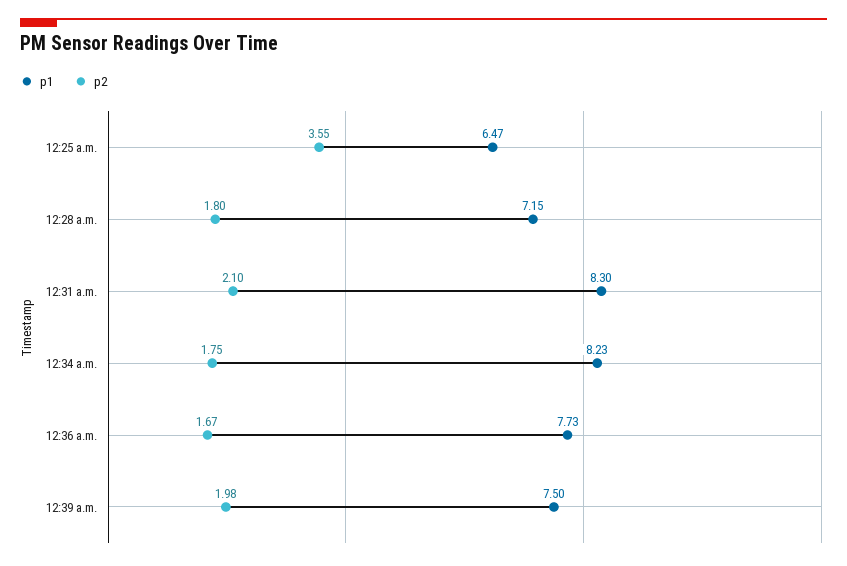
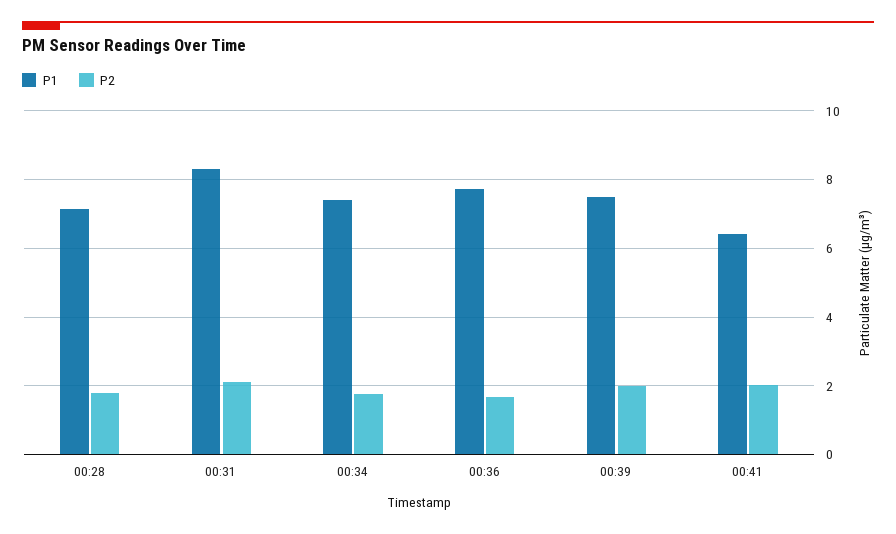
p1, 12:25 a.m.: 6.47 -> none
p2, 12:25 a.m.: 3.55 -> none
p1, 12:34 a.m.: 8.23 -> 7.4
p1, 00:41: none -> 6.4
p2, 00:41: none -> 2

